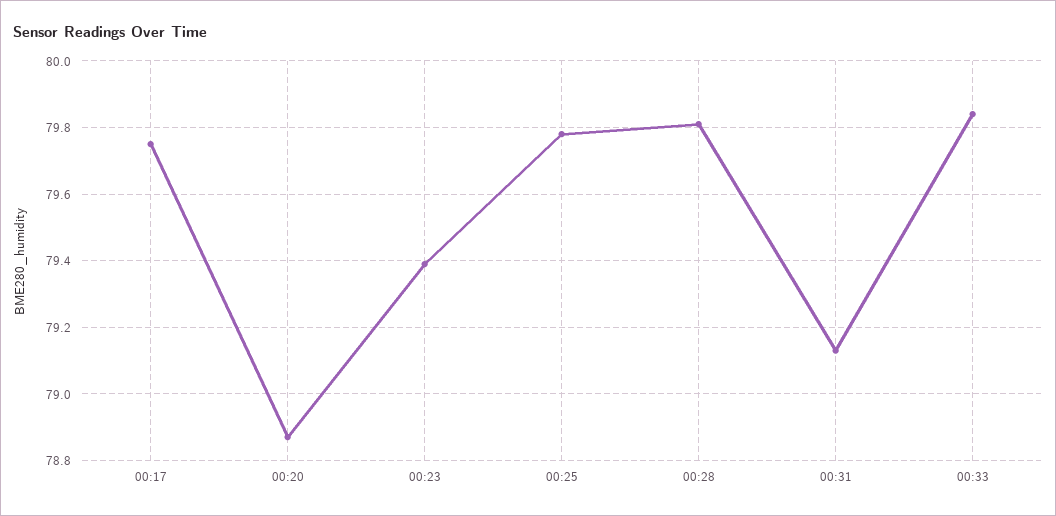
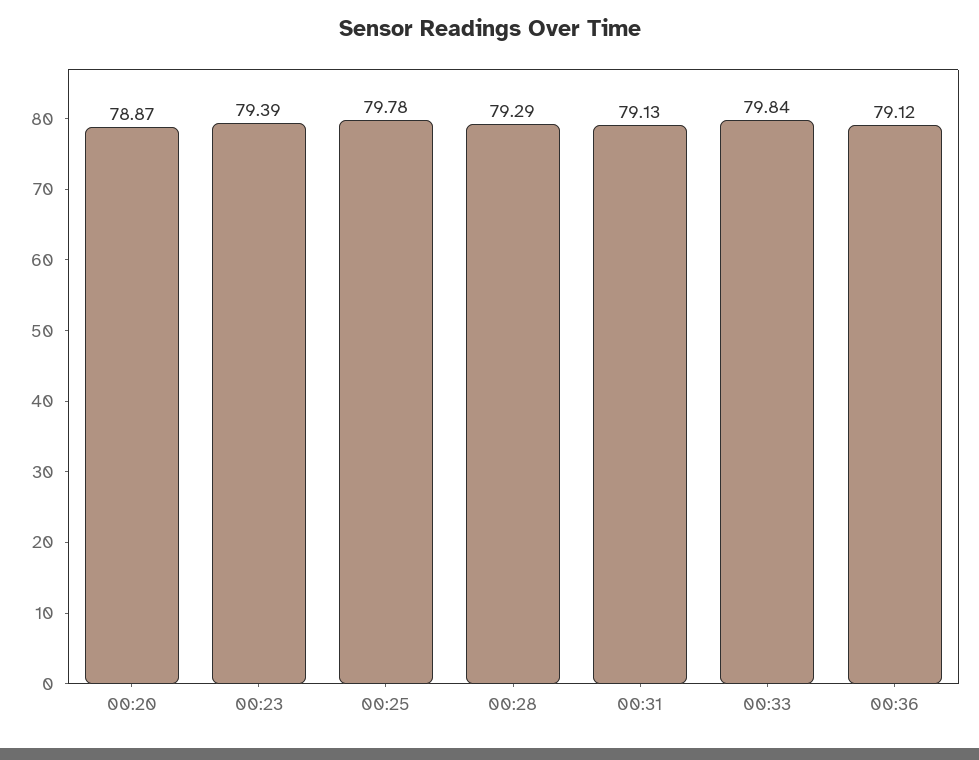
00:17: 79.75 -> none
00:28: 79.8 -> 79.29
00:36: none -> 79.12

